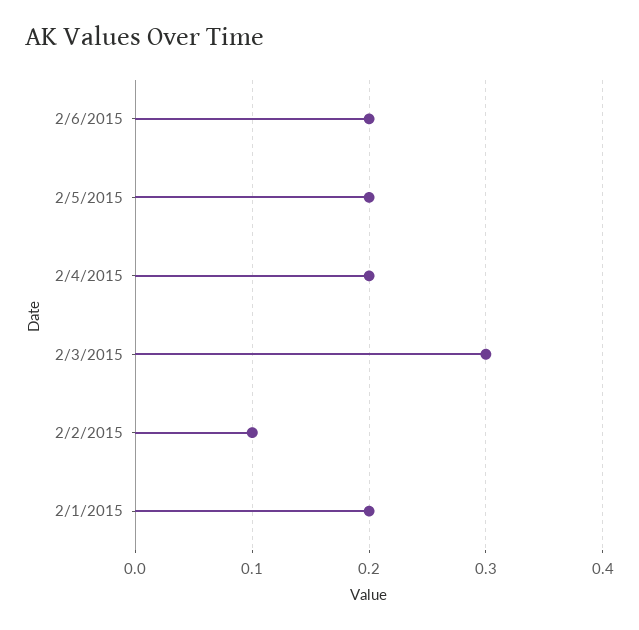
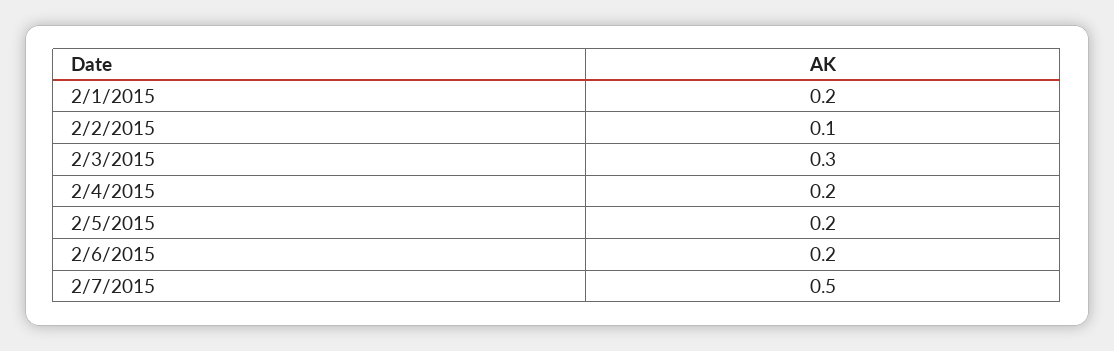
2/7/2015: none -> 0.5

